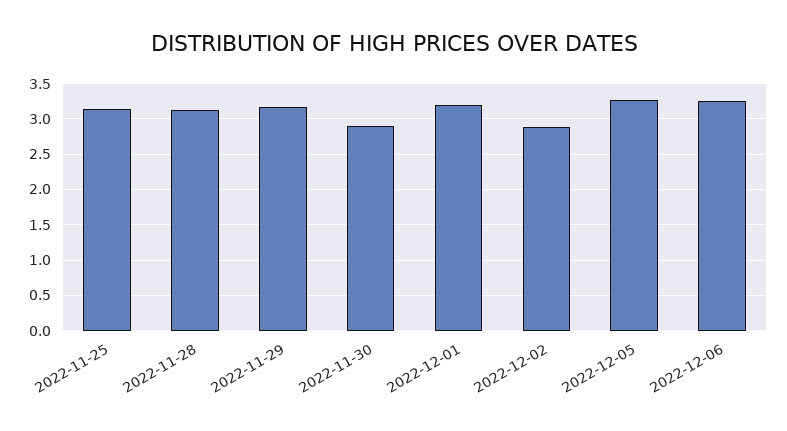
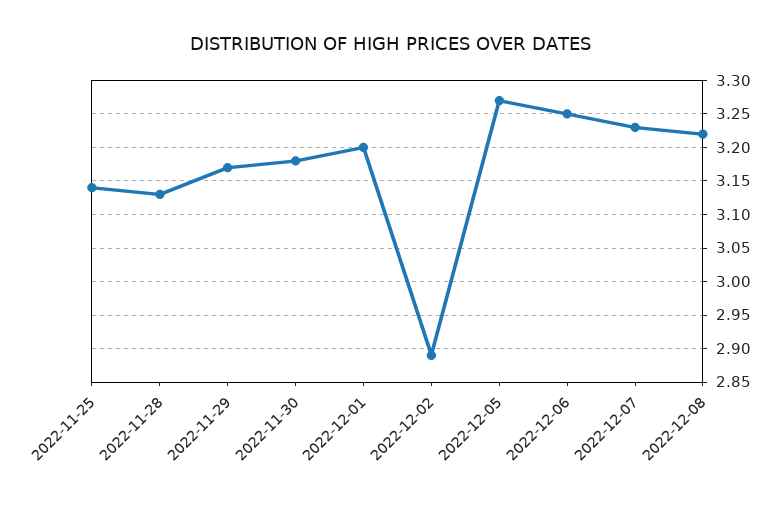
2022-11-30: 2.9 -> 3.18
2022-12-07: none -> 3.23
2022-12-08: none -> 3.22

